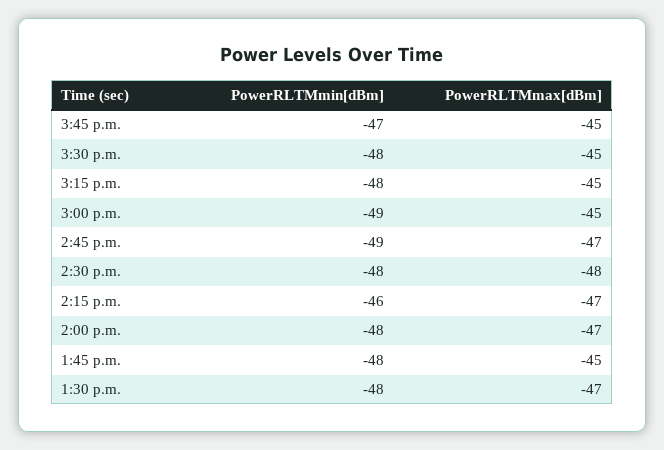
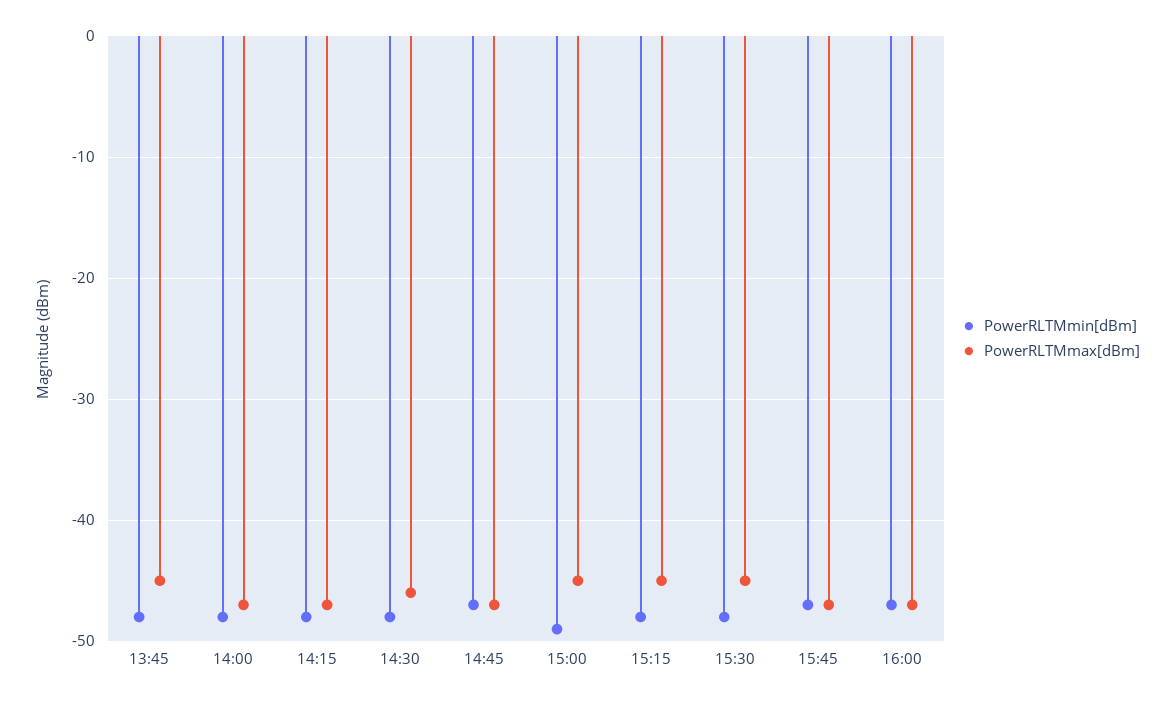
PowerRLTMmax[dBm], 3:45 p.m.: -45 -> -47
PowerRLTMmin[dBm], 2:45 p.m.: -49 -> -47
PowerRLTMmax[dBm], 2:30 p.m.: -48 -> -46
PowerRLTMmin[dBm], 2:15 p.m.: -46 -> -48
PowerRLTMmin[dBm], 1:30 p.m.: -48 -> none
PowerRLTMmax[dBm], 1:30 p.m.: -47 -> none
PowerRLTMmin[dBm], 16:00: none -> -47
PowerRLTMmax[dBm], 16:00: none -> -47

